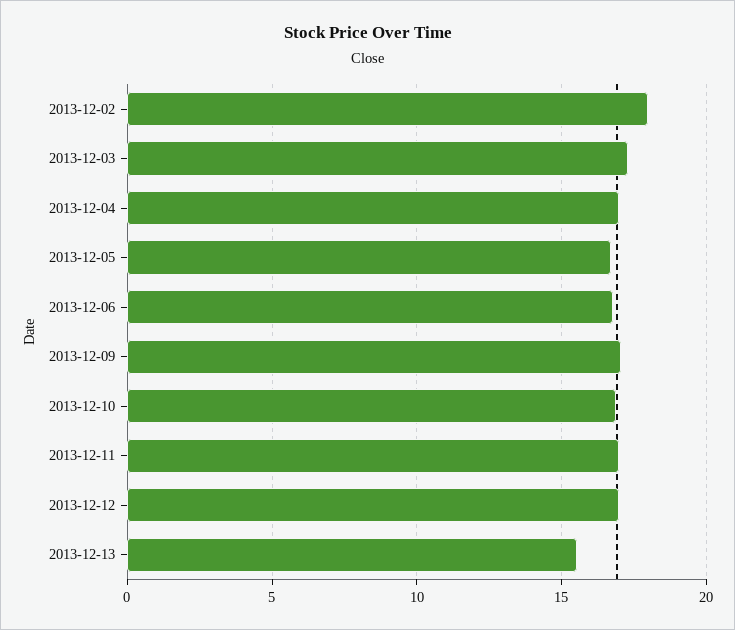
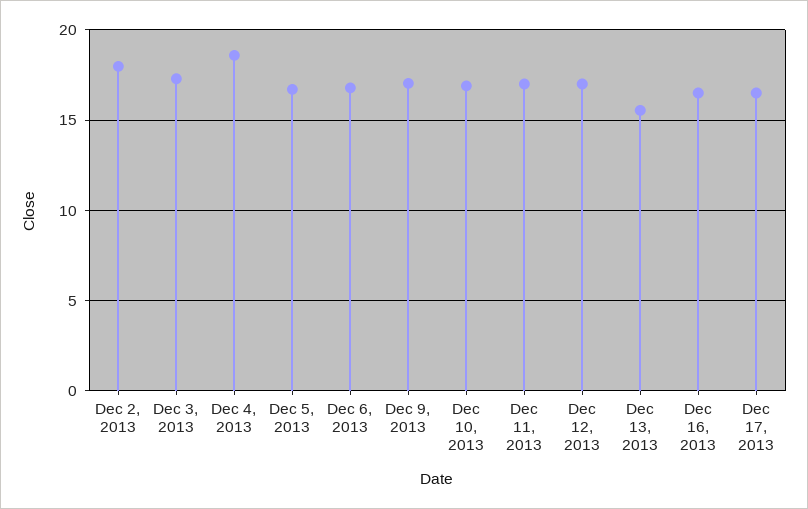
2013-12-04: 17 -> 18.5
Dec 16, 2013: none -> 16.5
Dec 17, 2013: none -> 16.5

